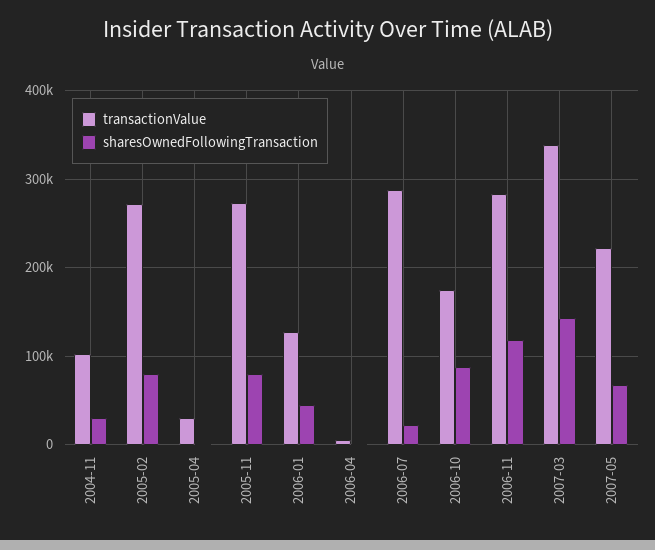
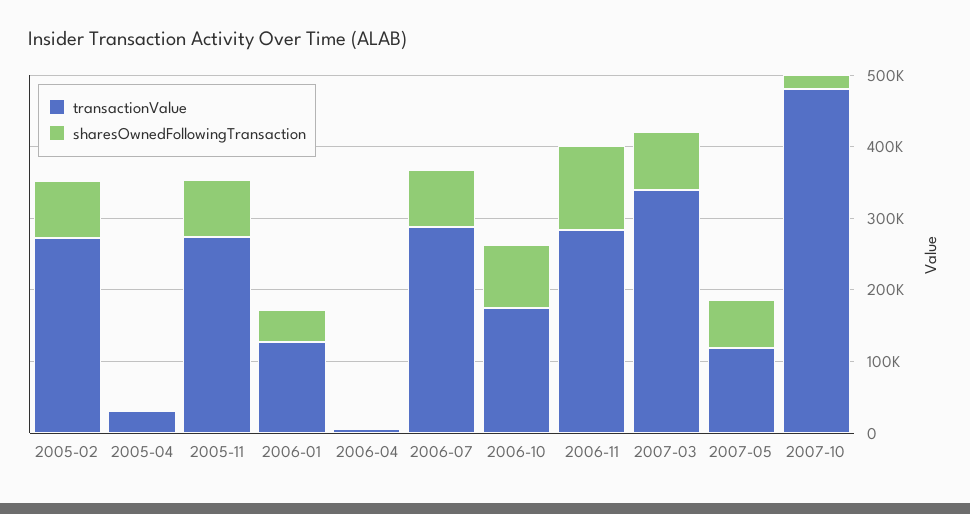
transactionValue, 2004-11: 100000 -> none
sharesOwnedFollowingTransaction, 2004-11: 30000 -> none
sharesOwnedFollowingTransaction, 2006-07: 20000 -> 80000
sharesOwnedFollowingTransaction, 2007-03: 140000 -> 80000
transactionValue, 2007-05: 220000 -> 120000
transactionValue, 2007-10: none -> 480000
sharesOwnedFollowingTransaction, 2007-10: none -> 20000

